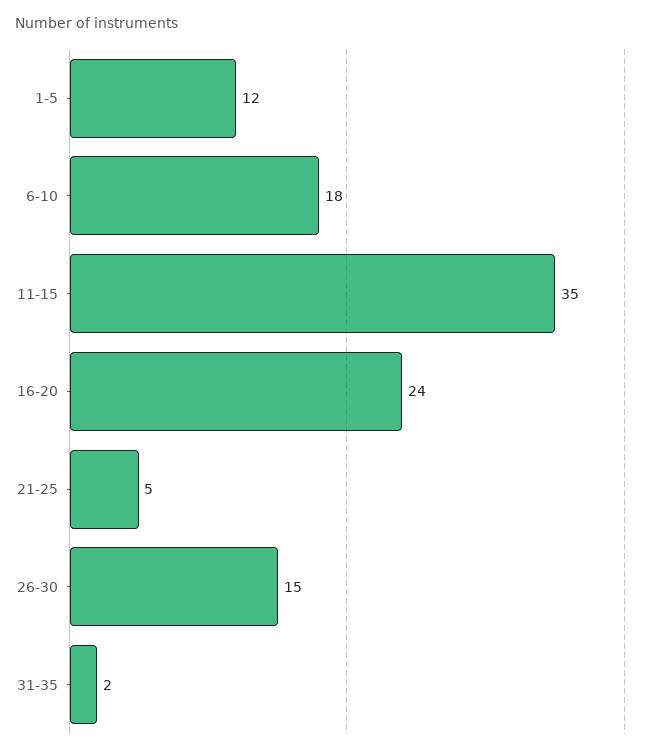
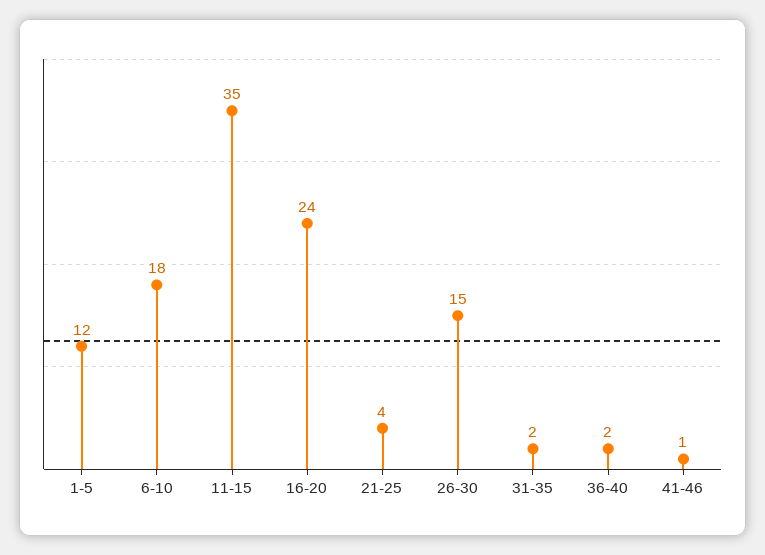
21-25: 5 -> 4
36-40: none -> 2
41-46: none -> 1

